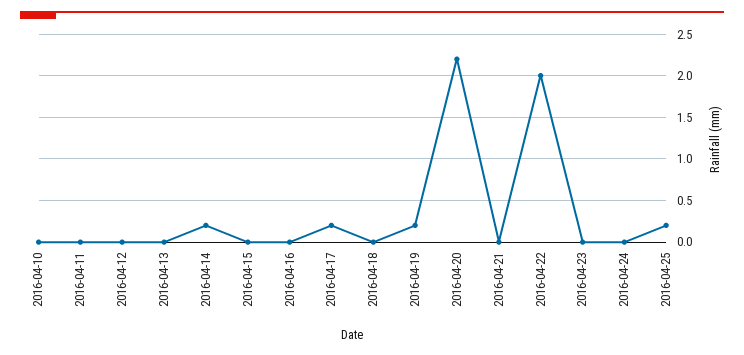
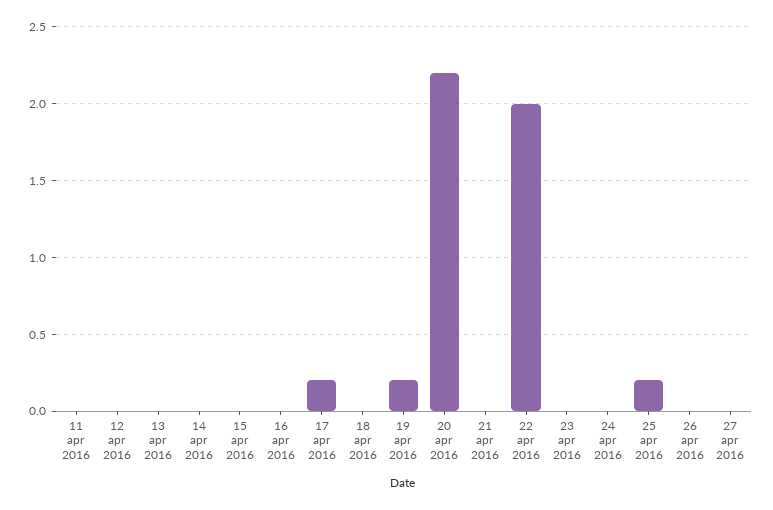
2016-04-10: 0 -> none
2016-04-14: 0.2 -> 0
26 apr 2016: none -> 0
27 apr 2016: none -> 0

